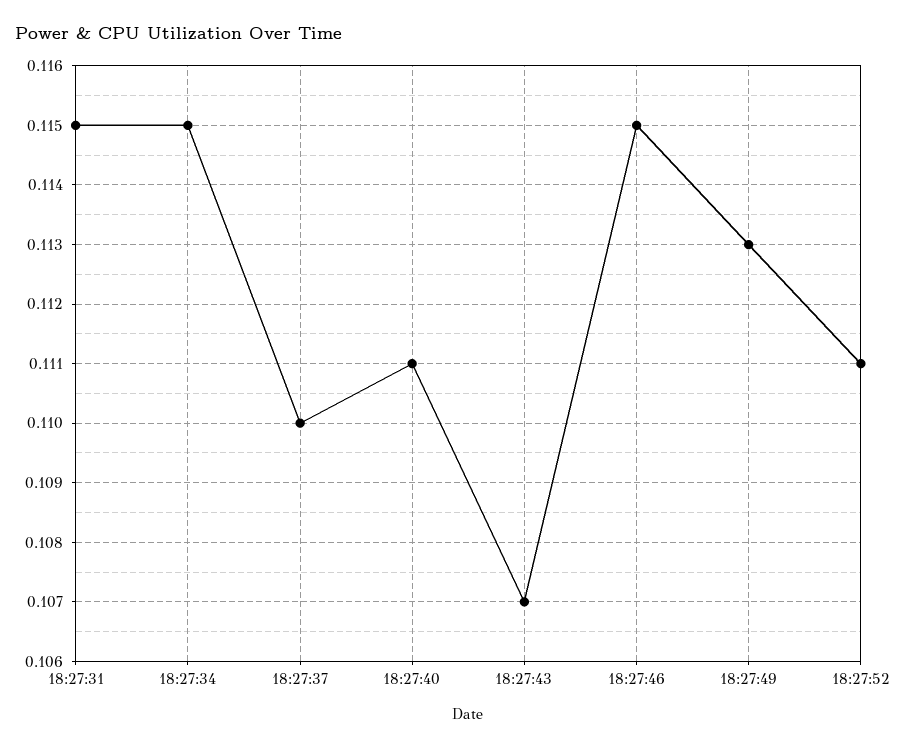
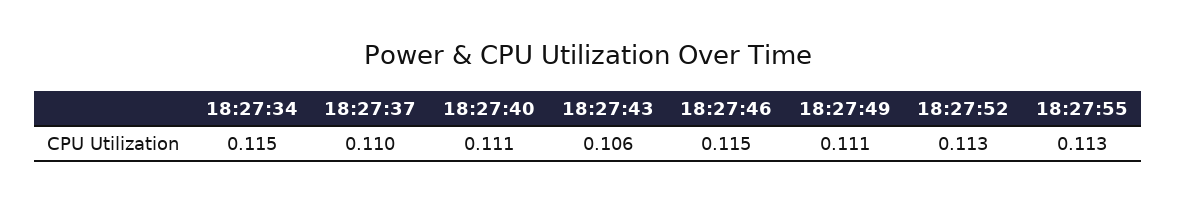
18:27:31: 0.115 -> none
18:27:43: 0.107 -> 0.106
18:27:49: 0.113 -> 0.111
18:27:52: 0.111 -> 0.113
18:27:55: none -> 0.113

